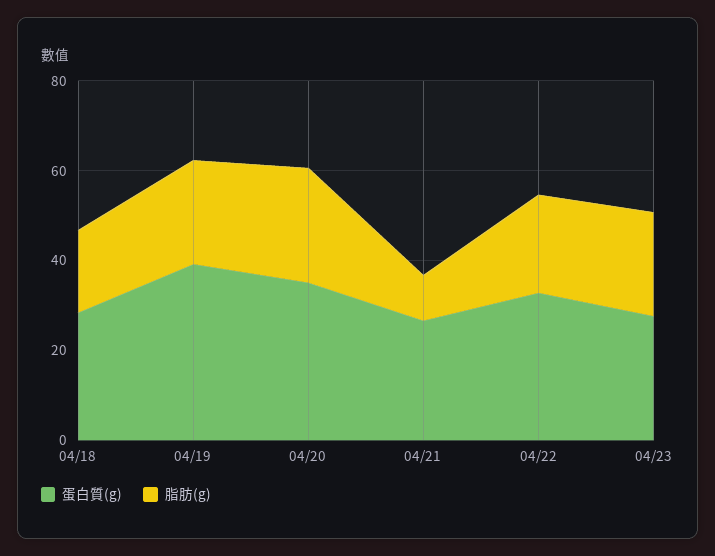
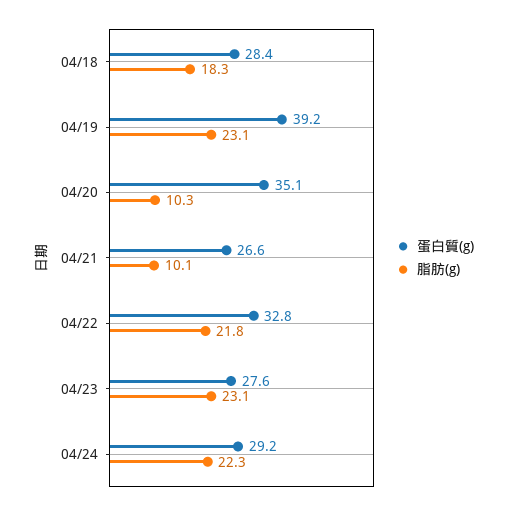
脂肪(g), 04/20: 25 -> 10.3
蛋白質(g), 04/24: none -> 29.2
脂肪(g), 04/24: none -> 22.3

